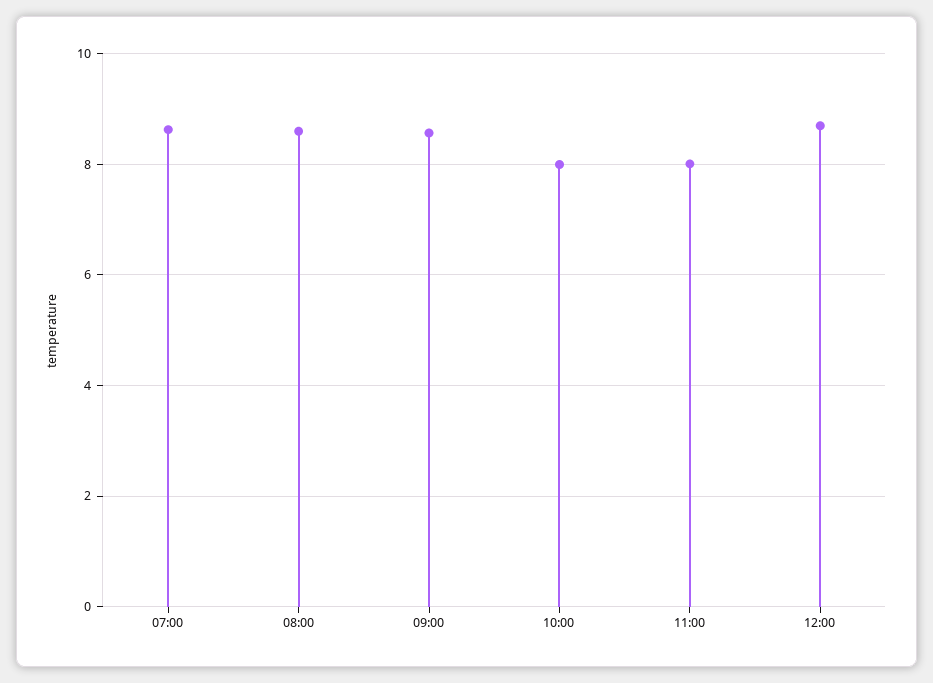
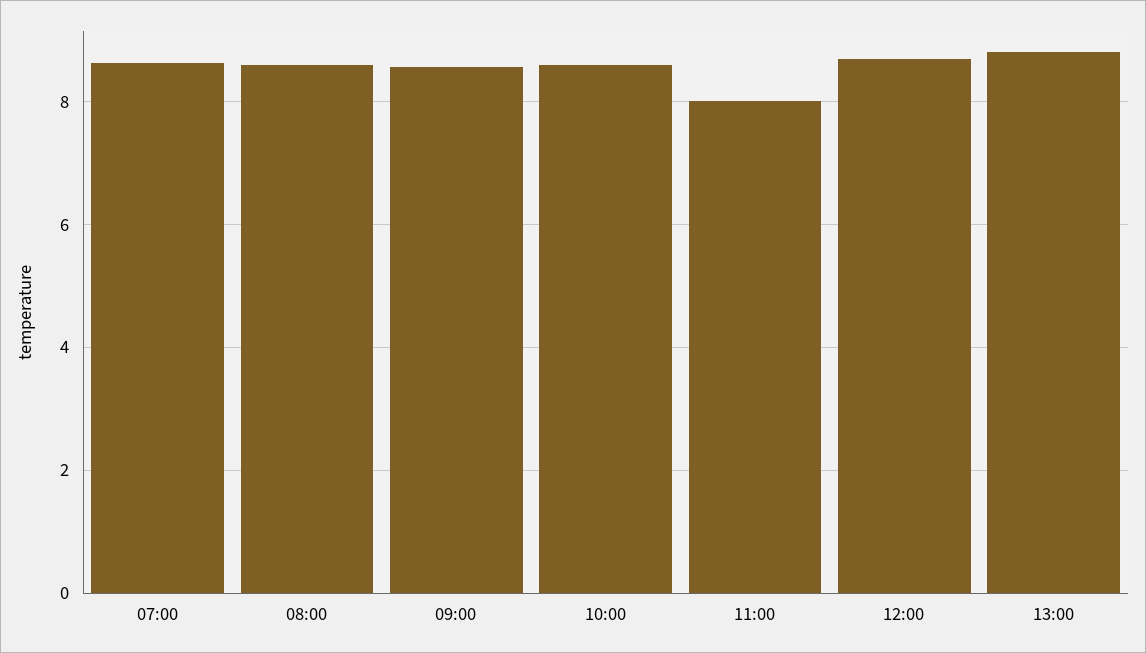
10:00: 8 -> 8.6
13:00: none -> 8.8

